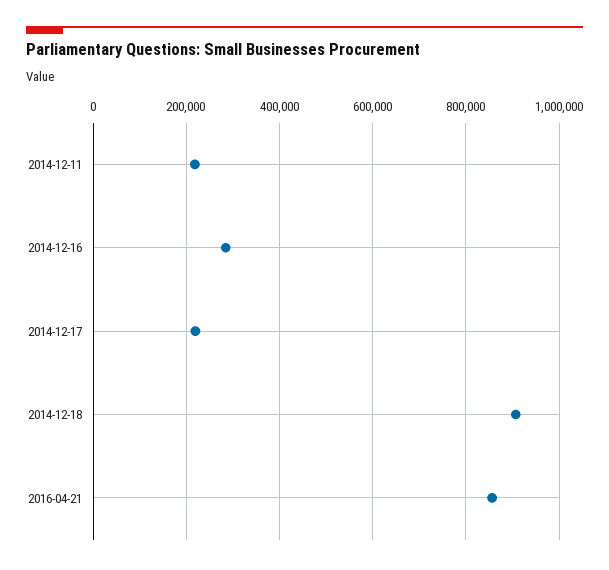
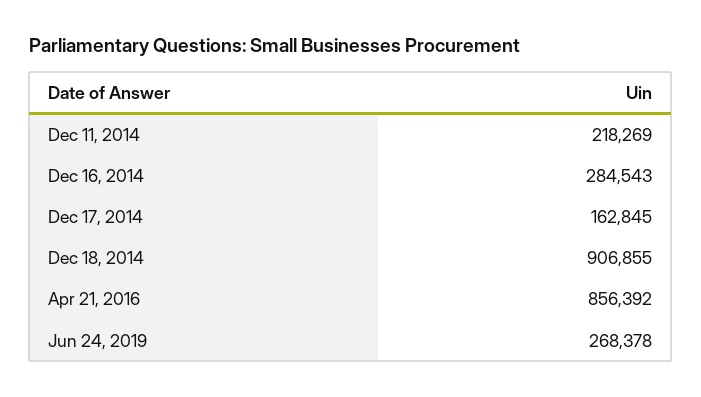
2014-12-17: 220000 -> 162845
Jun 24, 2019: none -> 268378

